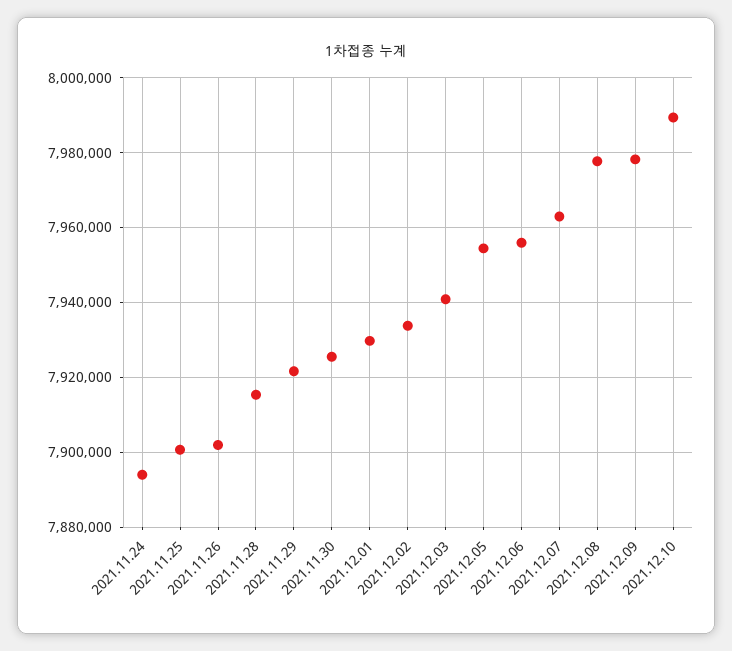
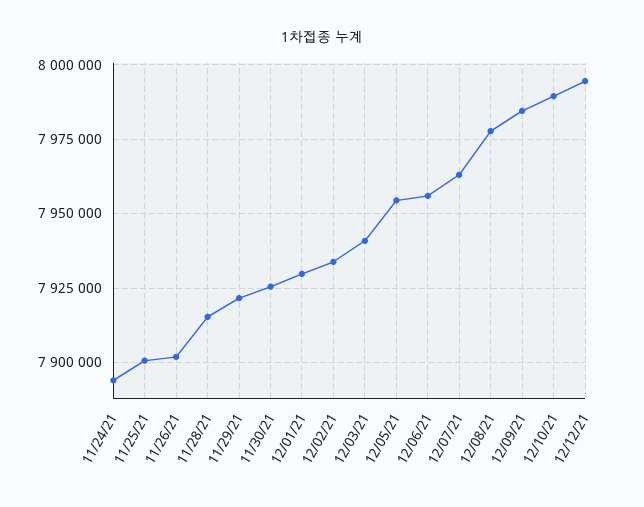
2021.12.09: 7978000 -> 7985000
12/12/21: none -> 7995000

